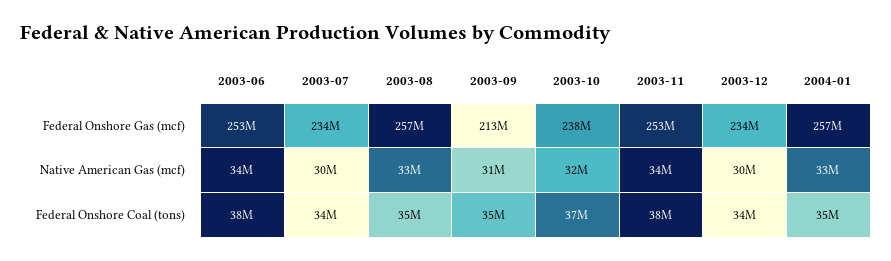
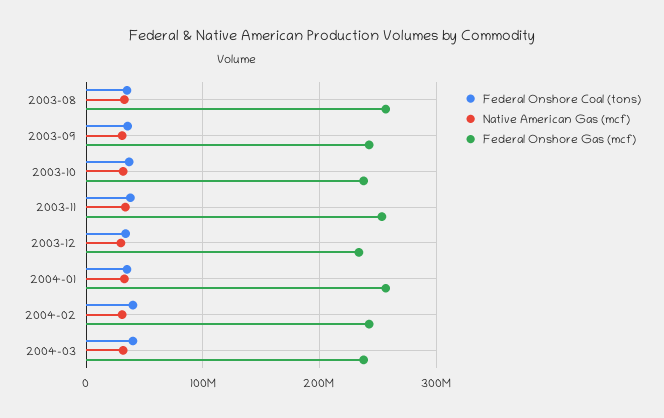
Federal Onshore Gas (mcf), 2003-06: 253000000 -> none
Federal Onshore Gas (mcf), 2003-07: 234000000 -> none
Federal Onshore Gas (mcf), 2003-09: 213000000 -> 240000000
Native American Gas (mcf), 2003-06: 34000000 -> none
Native American Gas (mcf), 2003-07: 30000000 -> none
Federal Onshore Coal (tons), 2003-06: 38000000 -> none
Federal Onshore Coal (tons), 2003-07: 34000000 -> none
Federal Onshore Coal (tons), 2004-02: none -> 40000000
Native American Gas (mcf), 2004-02: none -> 30000000
Federal Onshore Gas (mcf), 2004-02: none -> 240000000
Federal Onshore Coal (tons), 2004-03: none -> 40000000
Native American Gas (mcf), 2004-03: none -> 30000000
Federal Onshore Gas (mcf), 2004-03: none -> 240000000

